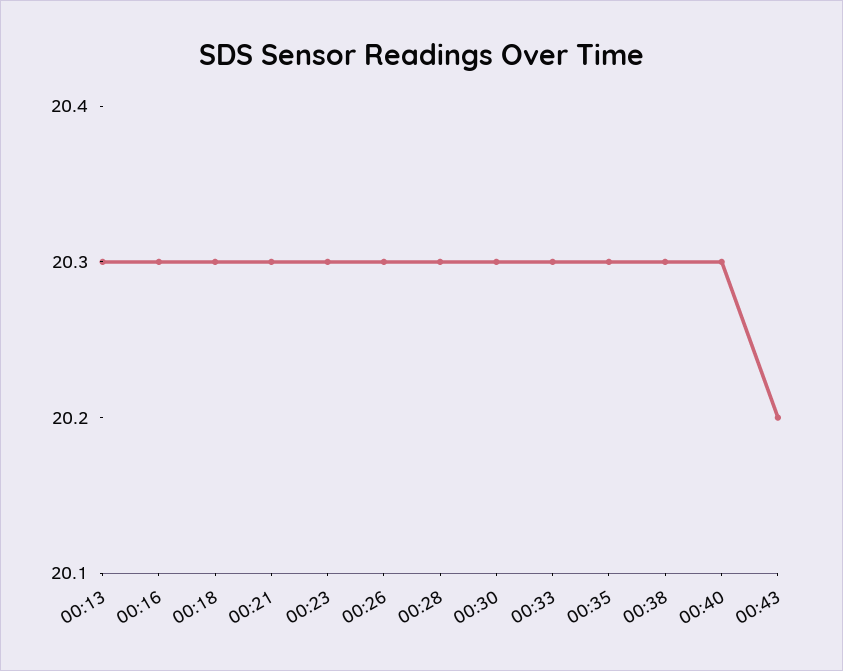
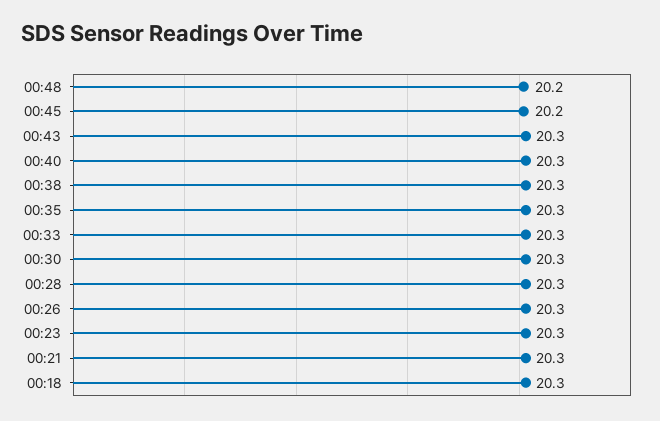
00:13: 20.3 -> none
00:16: 20.3 -> none
00:43: 20.2 -> 20.3
00:48: none -> 20.2
00:45: none -> 20.2

